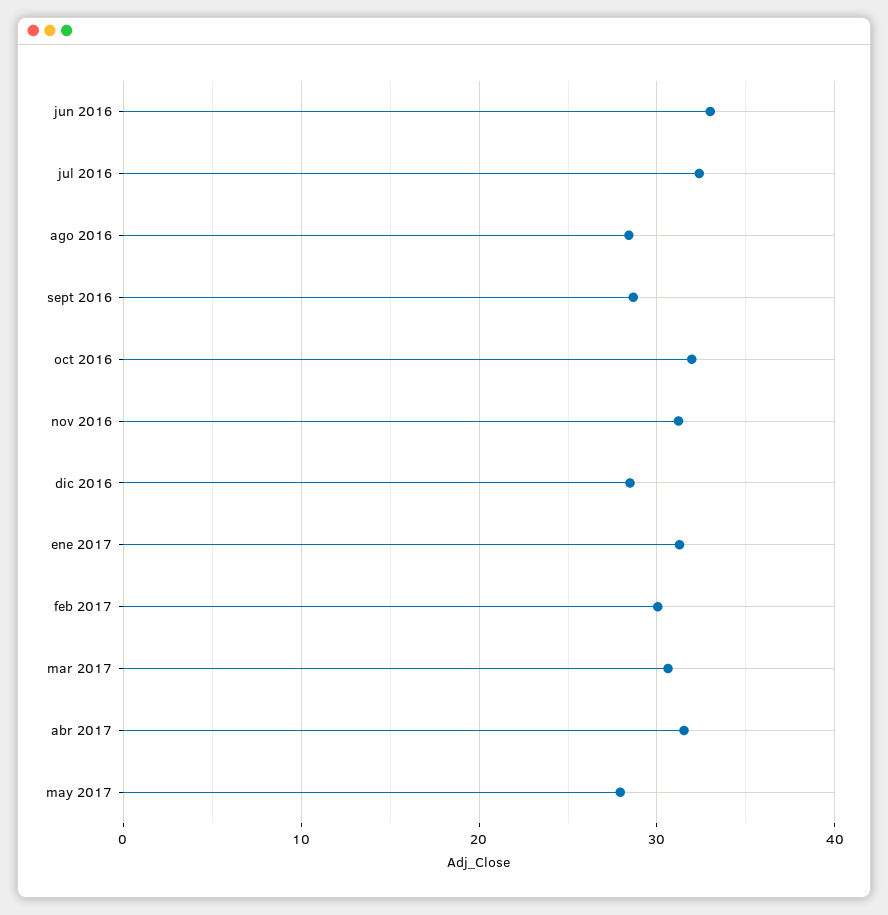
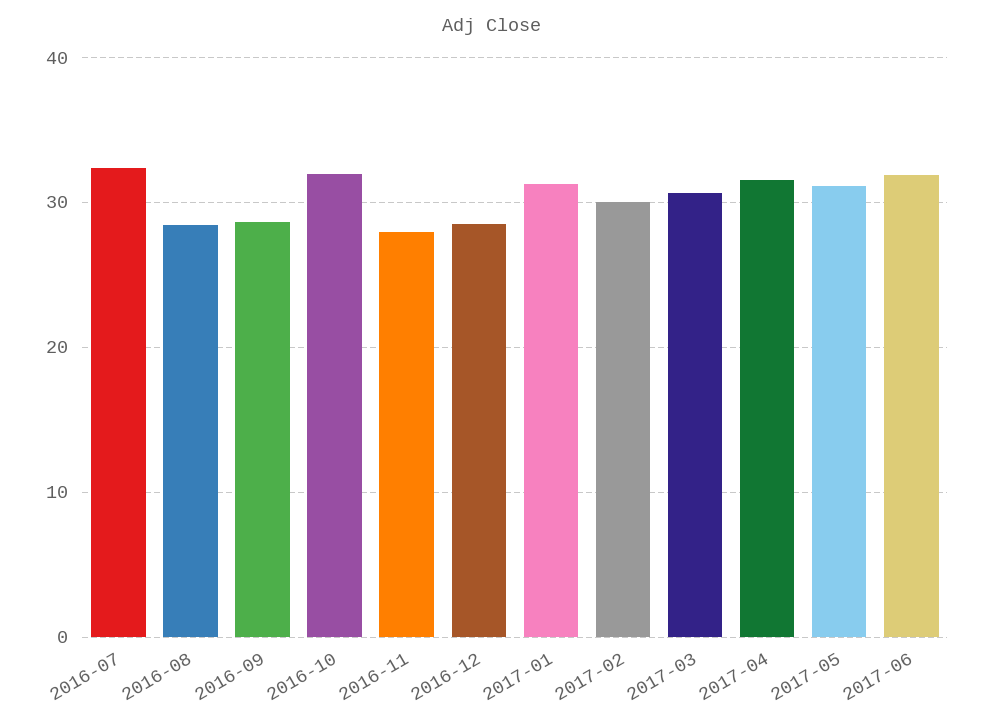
jun 2016: 33 -> none
nov 2016: 31 -> 28
may 2017: 28 -> 31
2017-06: none -> 32

